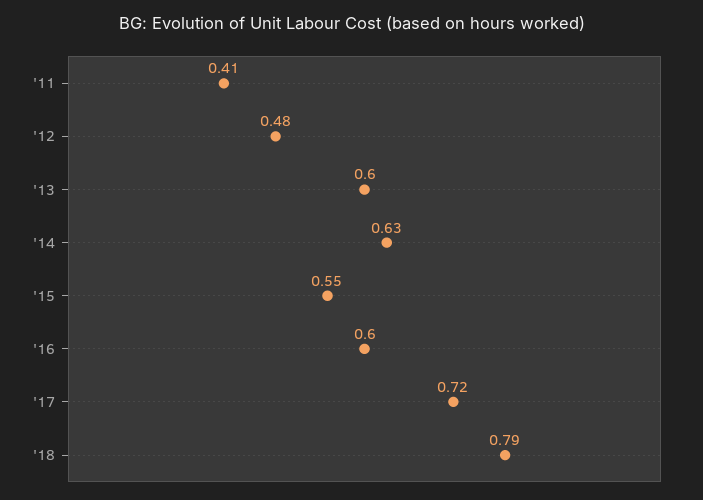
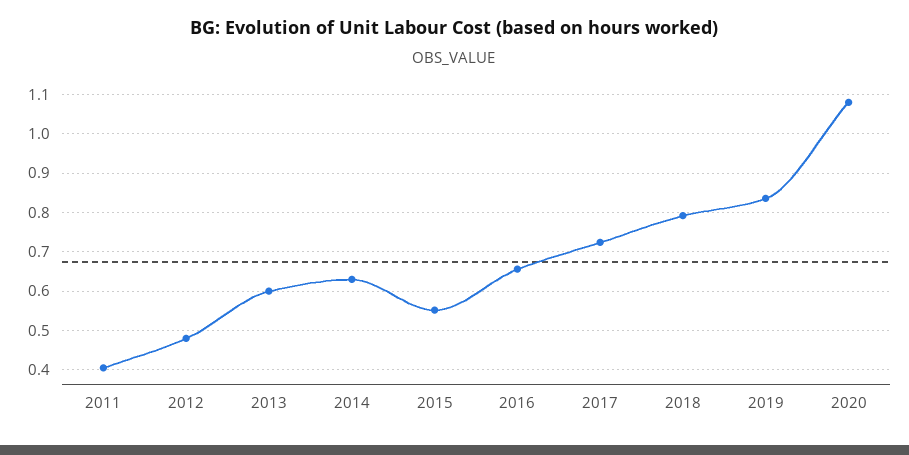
'16: 0.6 -> 0.66
2019: none -> 0.84
2020: none -> 1.08

